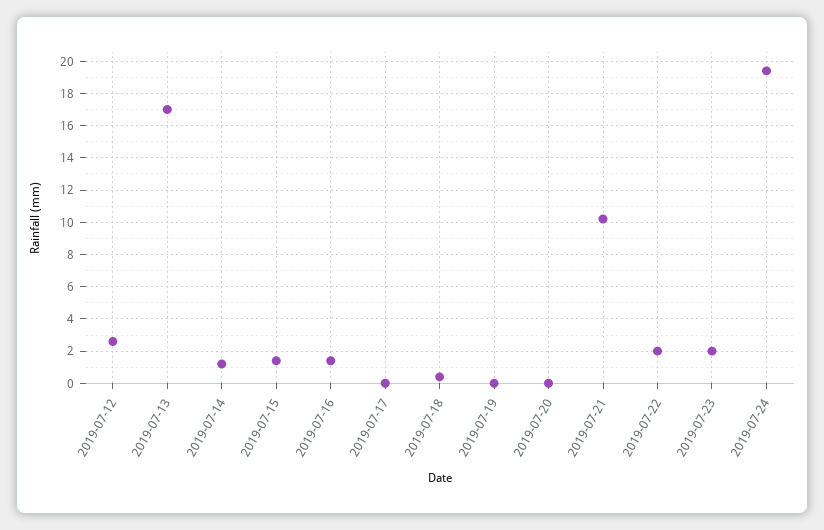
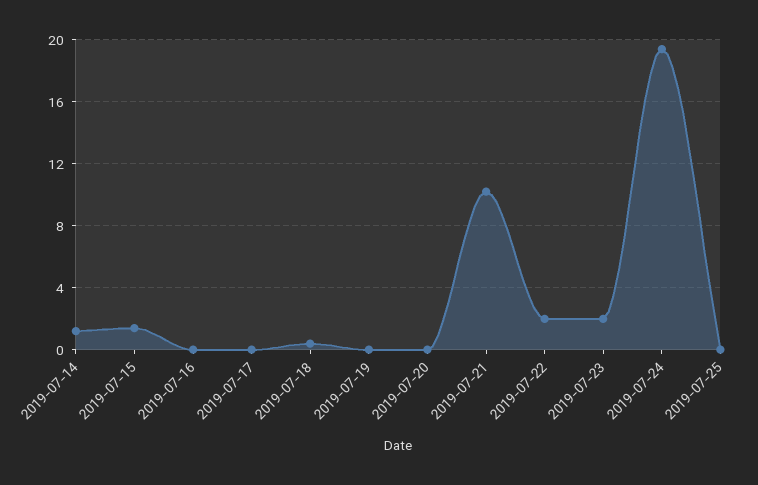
2019-07-12: 2.5 -> none
2019-07-13: 17 -> none
2019-07-16: 1.5 -> 0
2019-07-25: none -> 0

